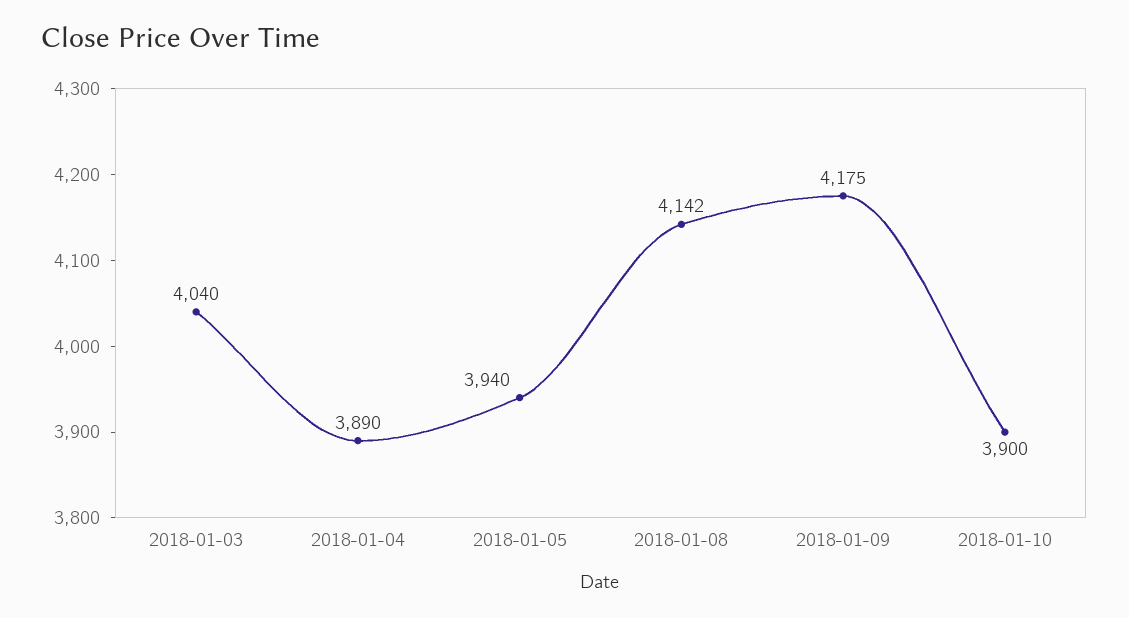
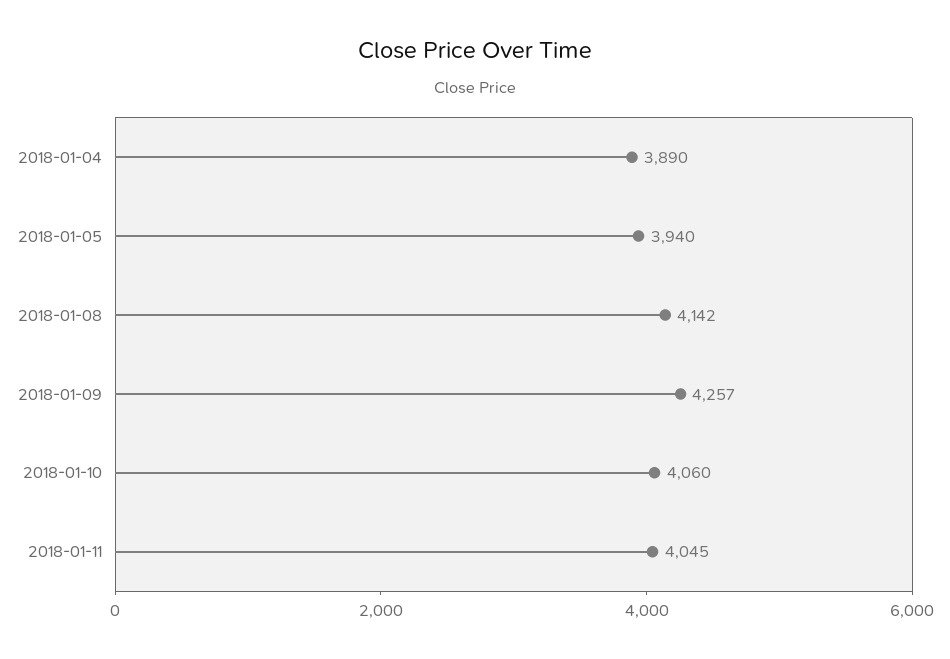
2018-01-03: 4040 -> none
2018-01-09: 4175 -> 4257
2018-01-10: 3900 -> 4060
2018-01-11: none -> 4045

